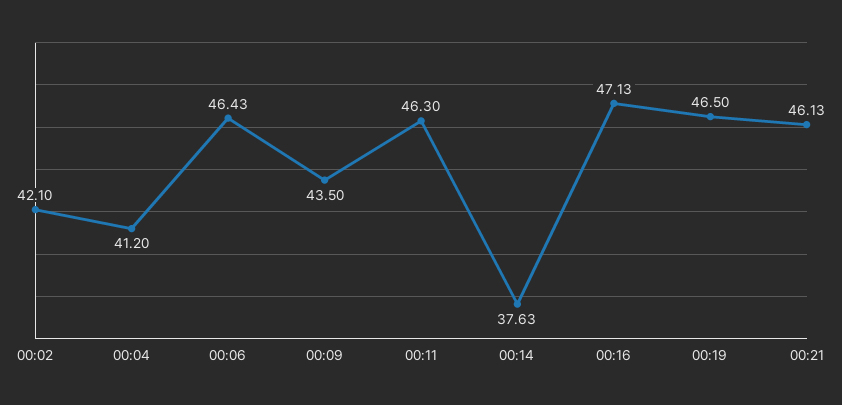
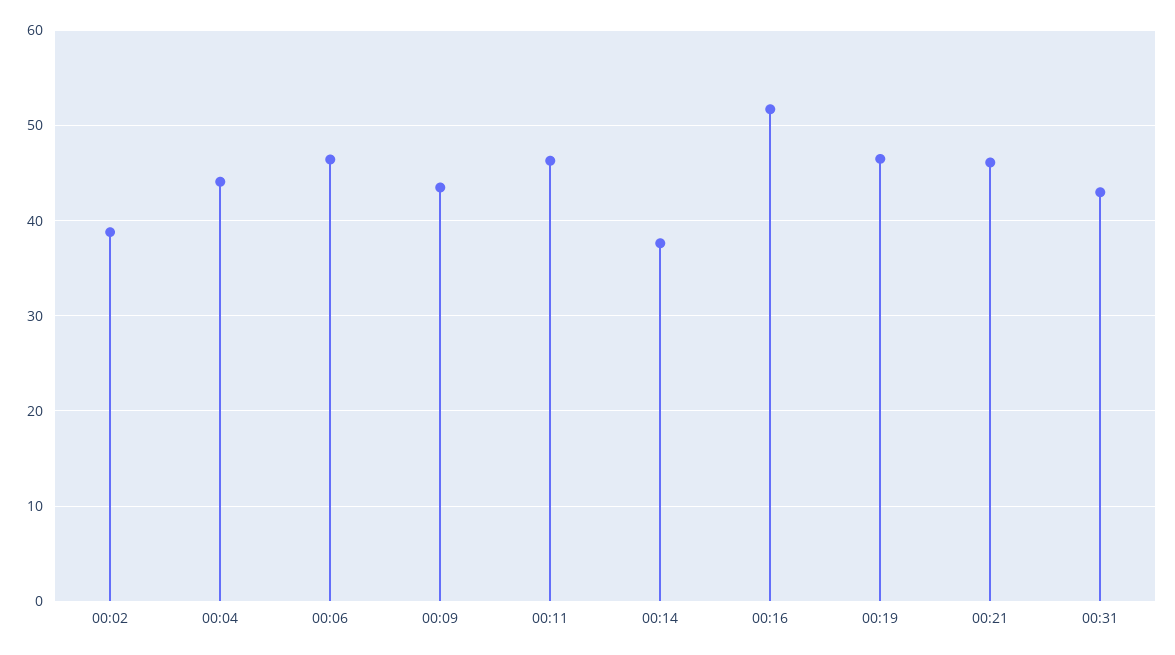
00:02: 42.1 -> 39
00:04: 41.2 -> 44
00:16: 47.13 -> 52
00:31: none -> 43

